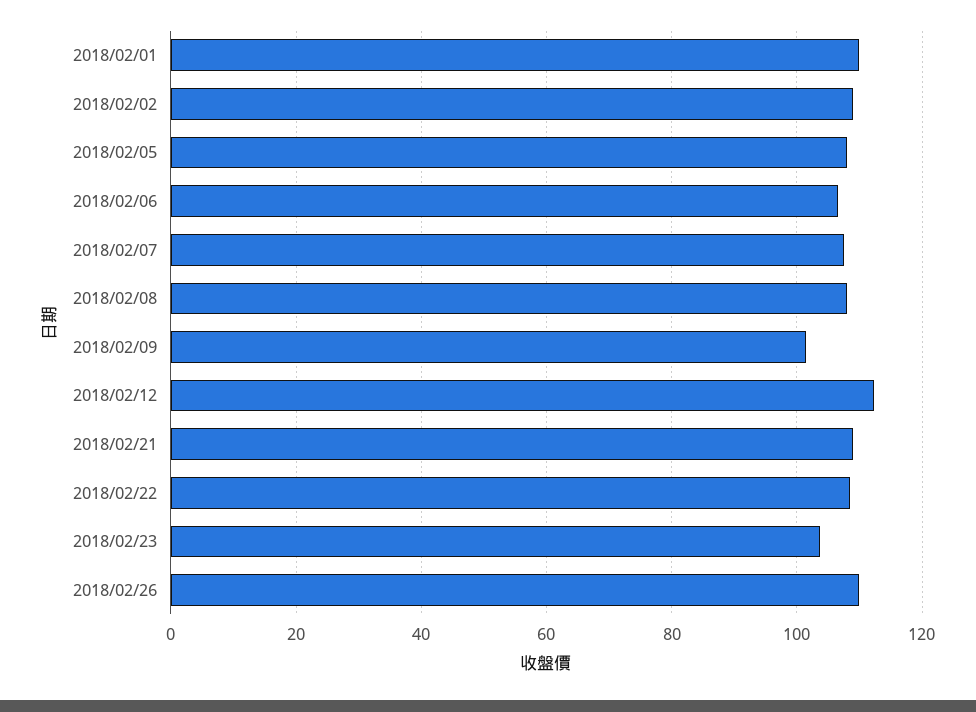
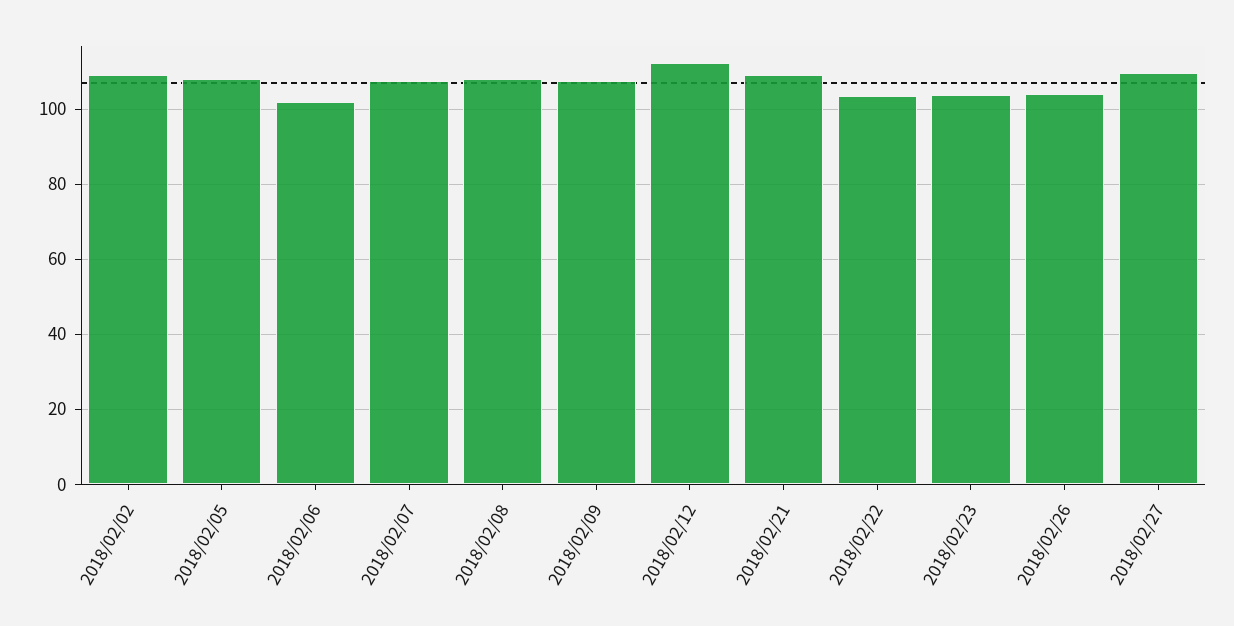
2018/02/01: 110 -> none
2018/02/06: 106 -> 102
2018/02/09: 102 -> 108
2018/02/22: 108 -> 104
2018/02/26: 110 -> 104
2018/02/27: none -> 110

